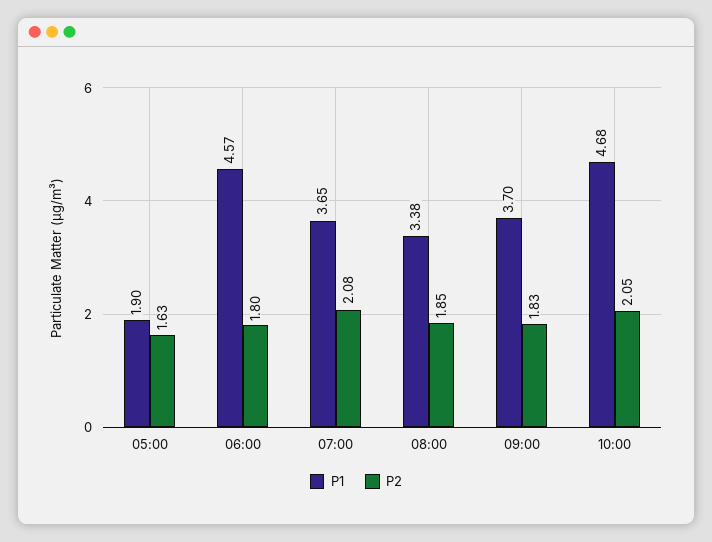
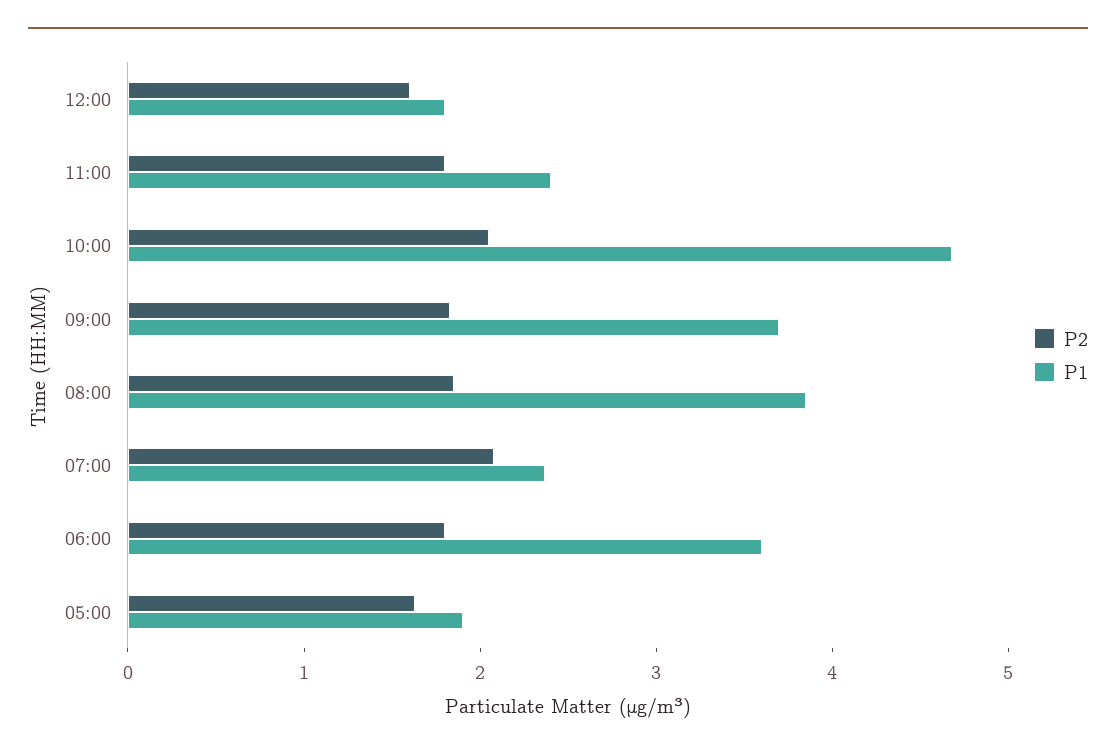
P1, 06:00: 4.57 -> 3.6
P1, 07:00: 3.65 -> 2.4
P1, 08:00: 3.38 -> 3.8
P2, 12:00: none -> 1.6
P1, 12:00: none -> 1.8
P2, 11:00: none -> 1.8
P1, 11:00: none -> 2.4

